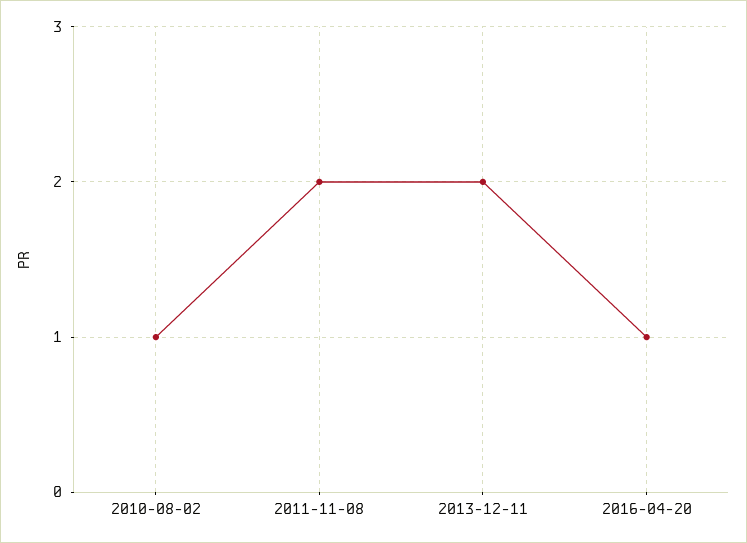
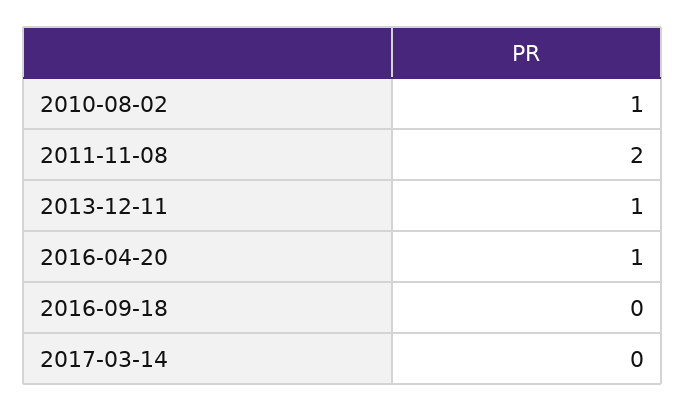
2013-12-11: 2 -> 1
2016-09-18: none -> 0
2017-03-14: none -> 0

